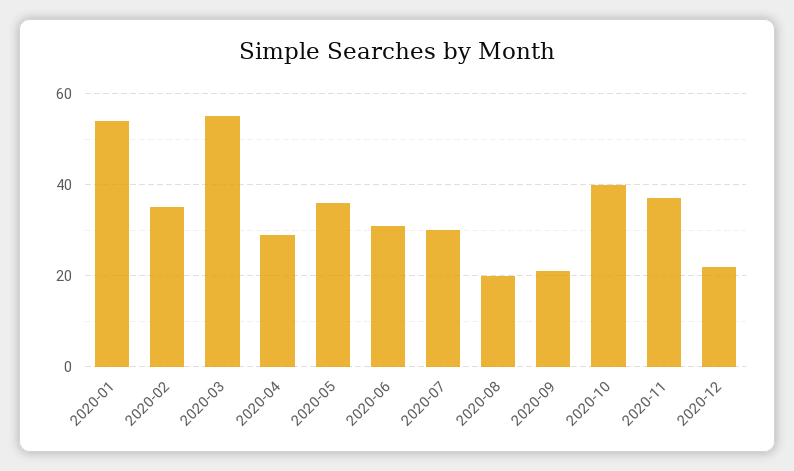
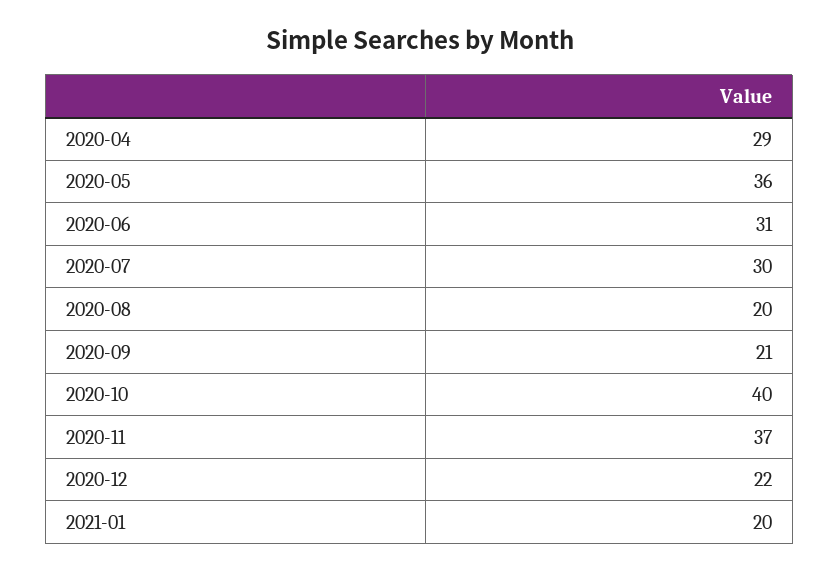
2020-01: 55 -> none
2020-02: 35 -> none
2020-03: 55 -> none
2021-01: none -> 20

